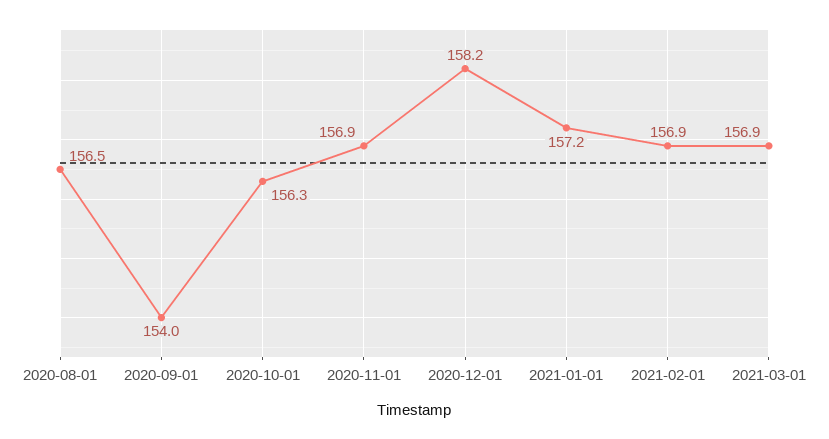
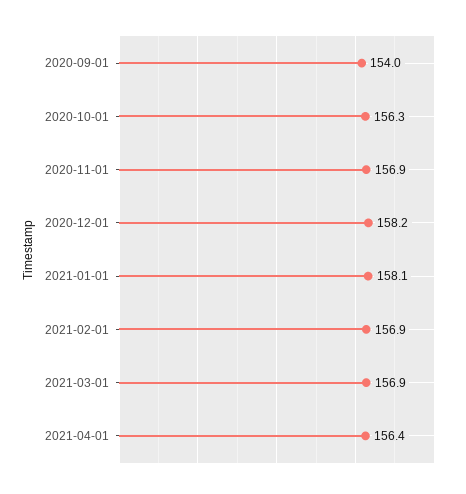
2020-08-01: 156.5 -> none
2021-01-01: 157.2 -> 158.1
2021-04-01: none -> 156.4

